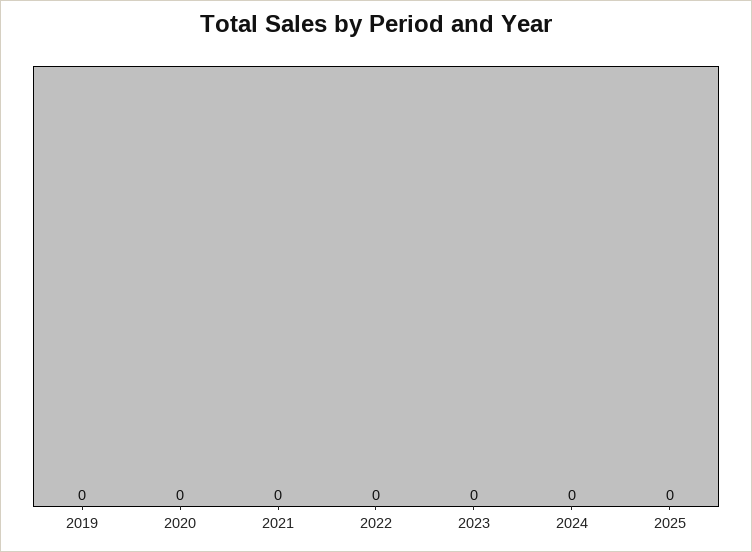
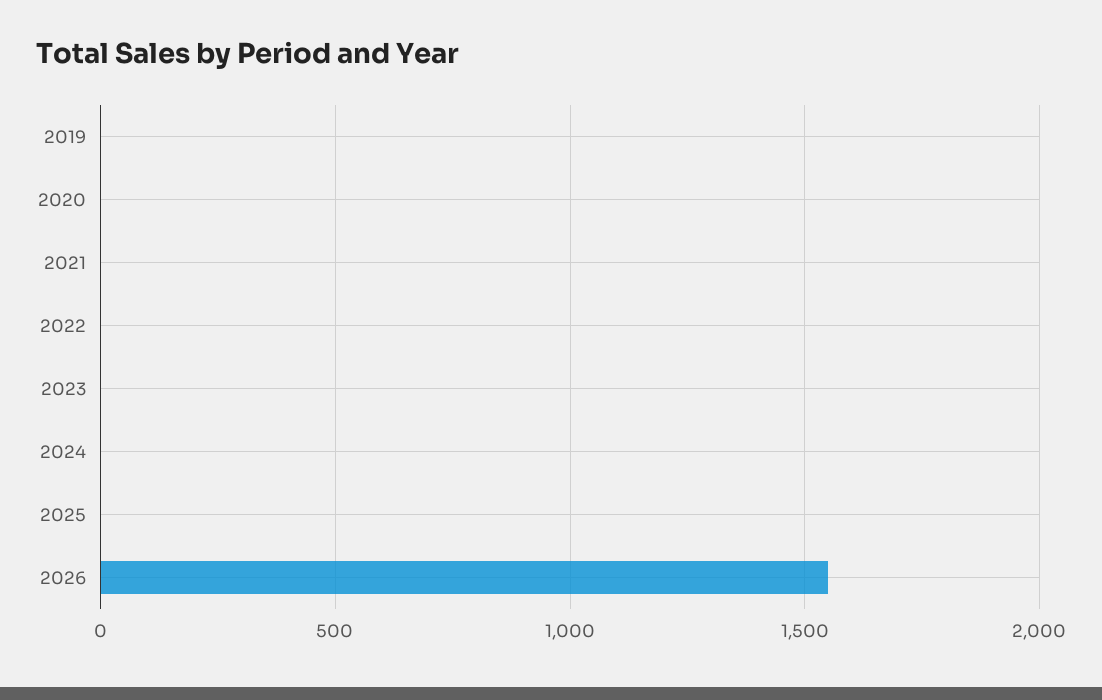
2026: none -> 1550

